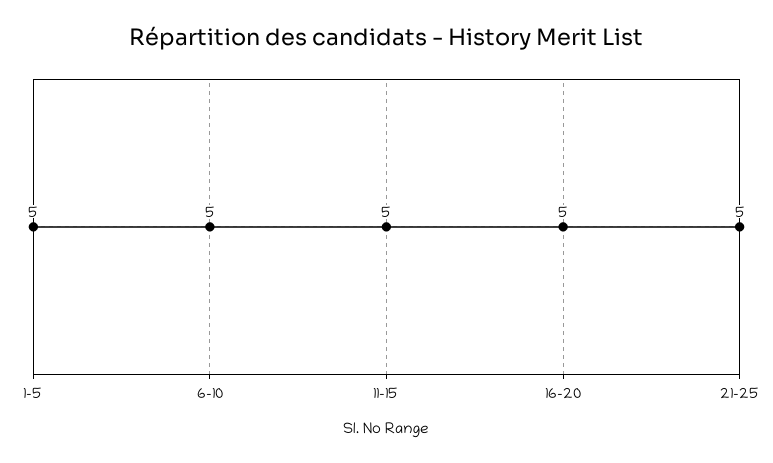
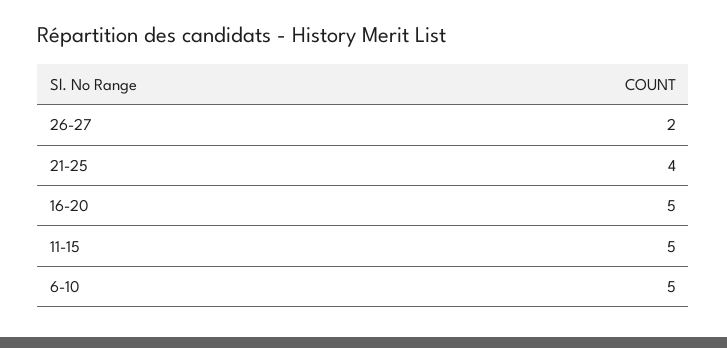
1-5: 5 -> none
21-25: 5 -> 4
26-27: none -> 2

